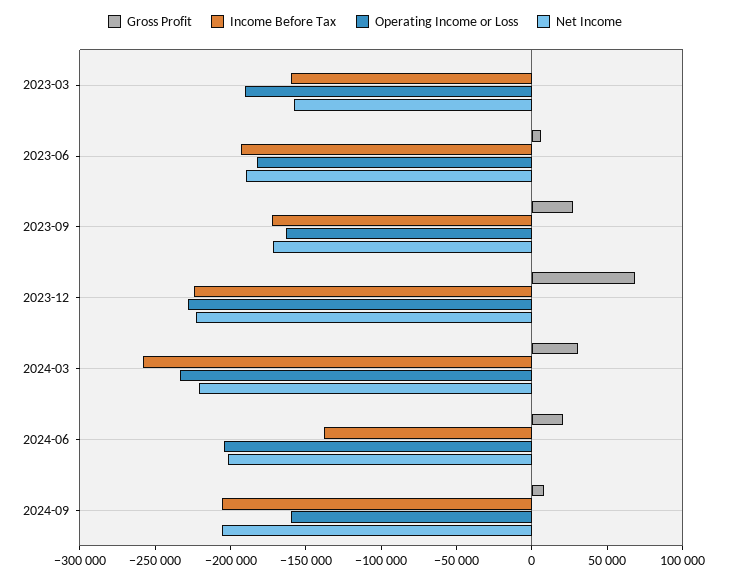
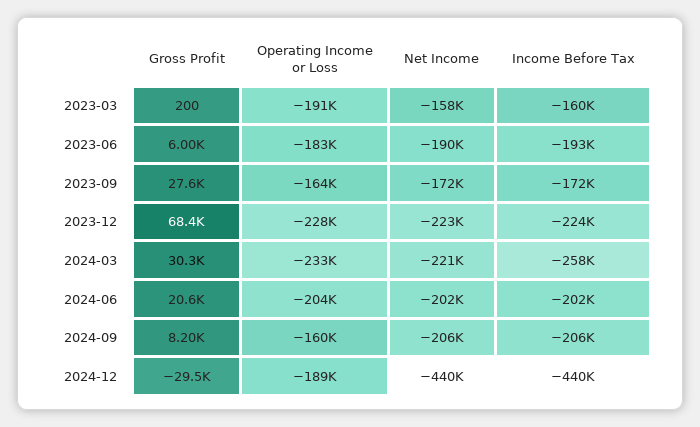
Income Before Tax, 2024-06: -140000 -> -202000
Gross Profit, 2024-12: none -> -29500
Operating Income or Loss, 2024-12: none -> -189000
Net Income, 2024-12: none -> -440000
Income Before Tax, 2024-12: none -> -440000

